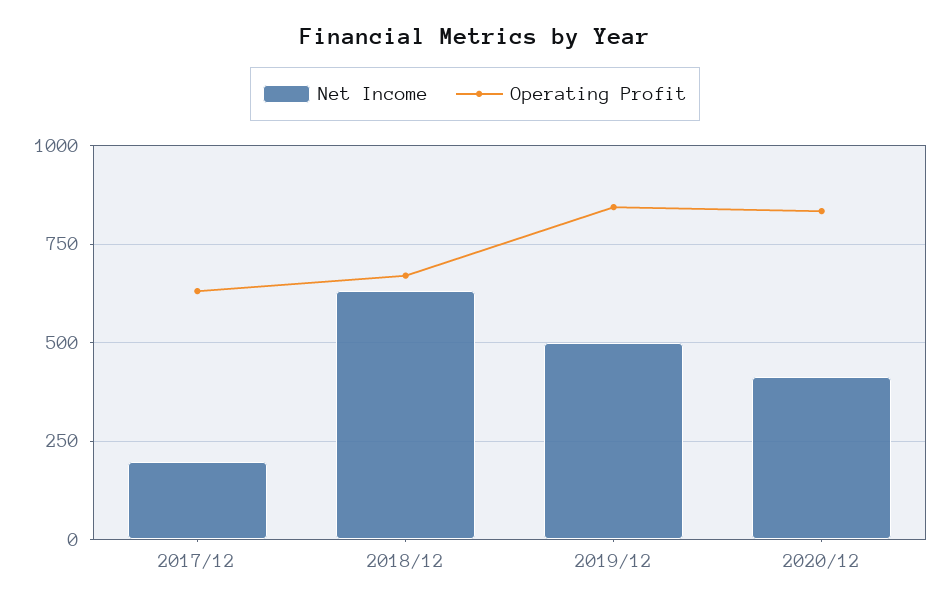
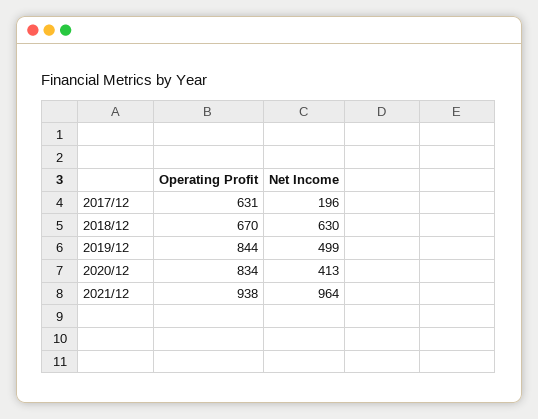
Operating Profit, 2021/12: none -> 938
Net Income, 2021/12: none -> 964

